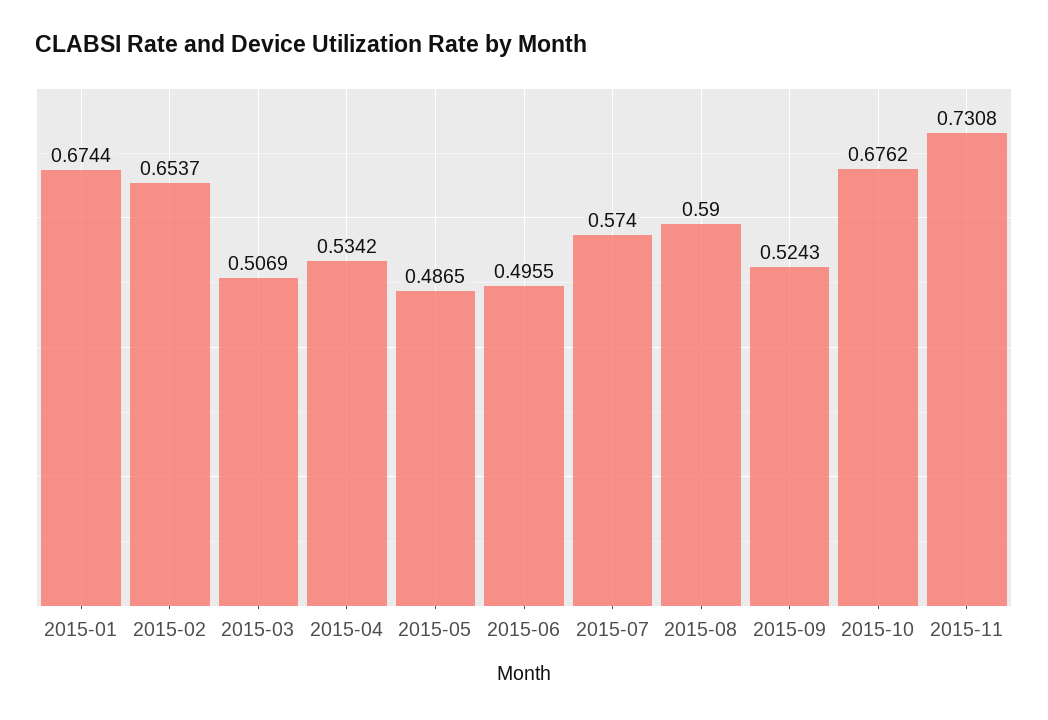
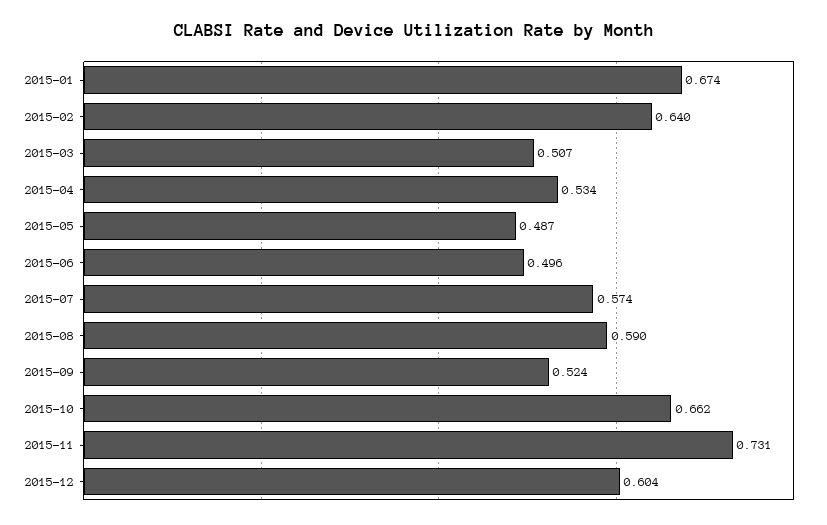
2015-02: 0.6537 -> 0.64
2015-10: 0.6762 -> 0.662
2015-12: none -> 0.604

